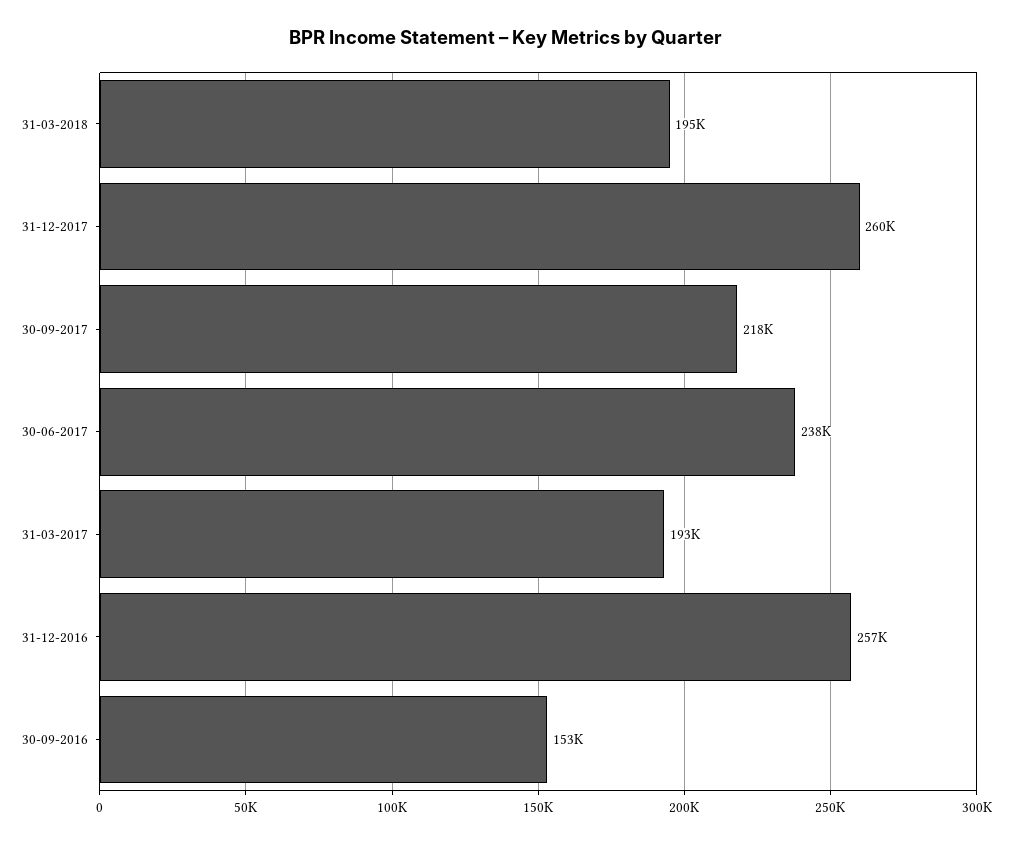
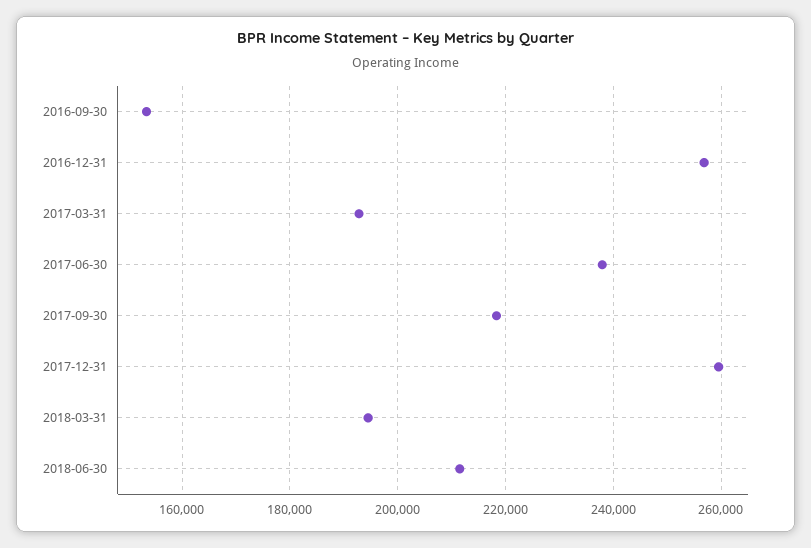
2018-06-30: none -> 212000

